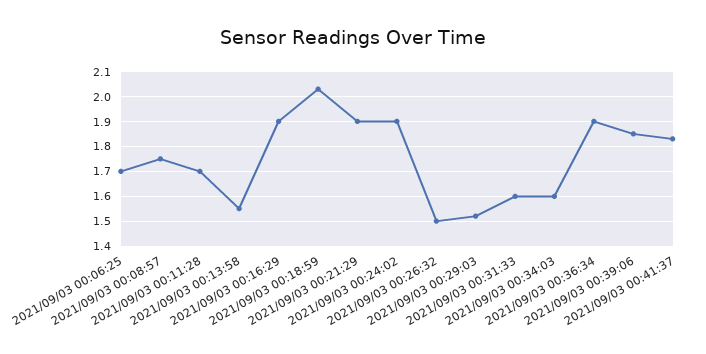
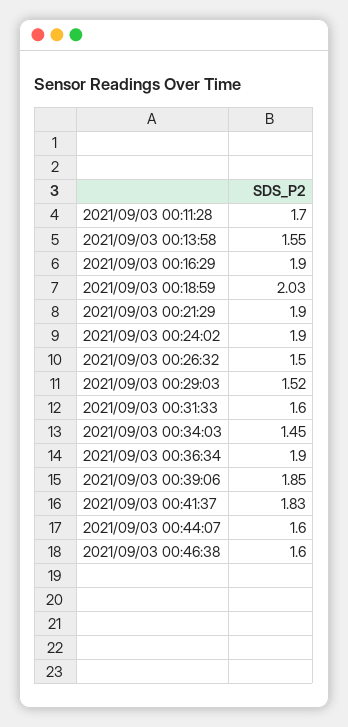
2021/09/03 00:06:25: 1.7 -> none
2021/09/03 00:08:57: 1.75 -> none
2021/09/03 00:34:03: 1.6 -> 1.45
2021/09/03 00:44:07: none -> 1.6
2021/09/03 00:46:38: none -> 1.6

